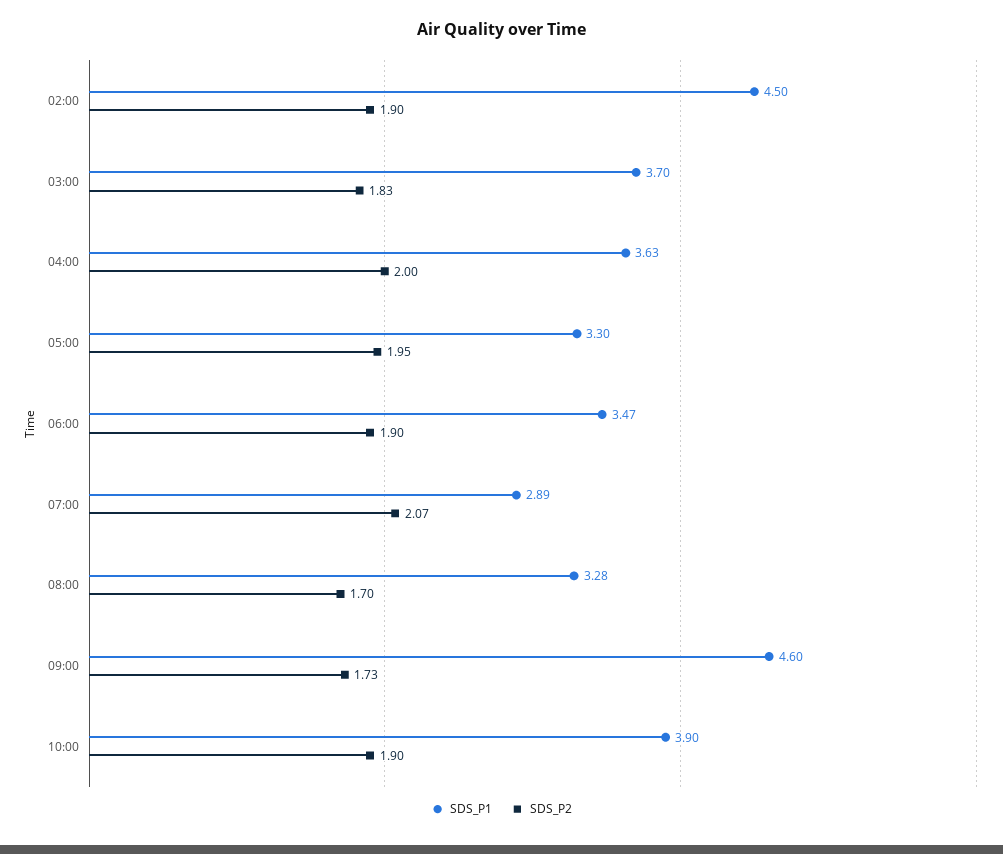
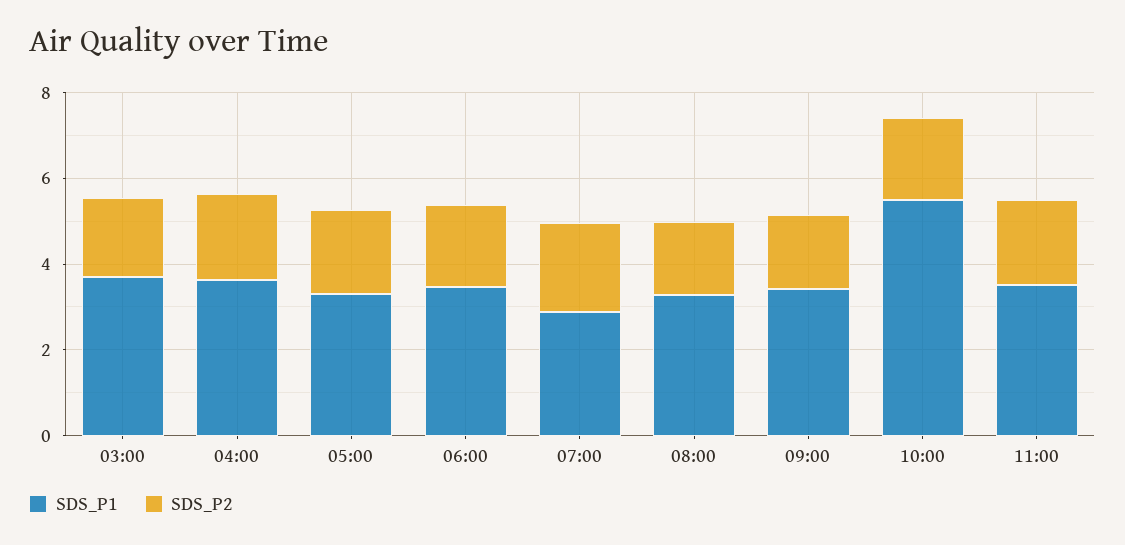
SDS_P1, 02:00: 4.5 -> none
SDS_P2, 02:00: 1.9 -> none
SDS_P1, 09:00: 4.6 -> 3.5
SDS_P1, 10:00: 3.9 -> 5.5
SDS_P1, 11:00: none -> 3.5
SDS_P2, 11:00: none -> 2

